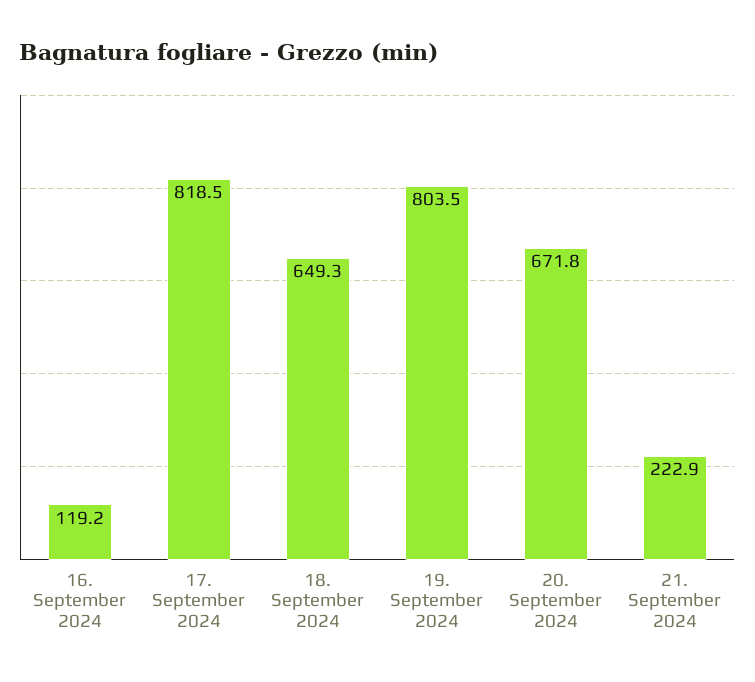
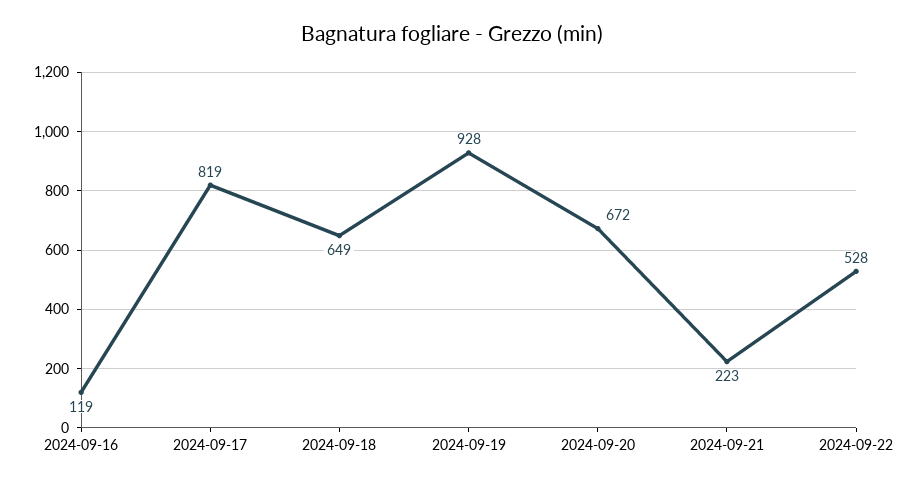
19. September 2024: 803.5 -> 928
2024-09-22: none -> 528

